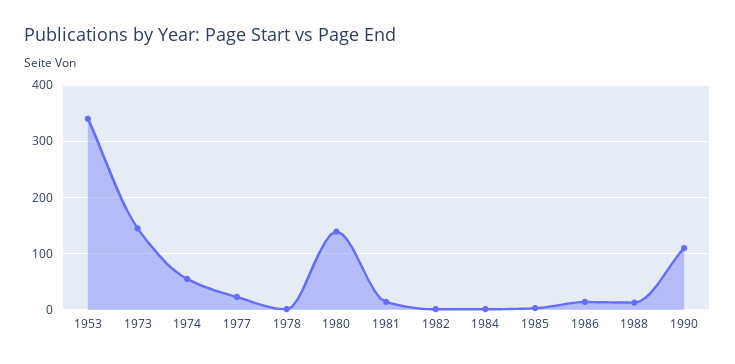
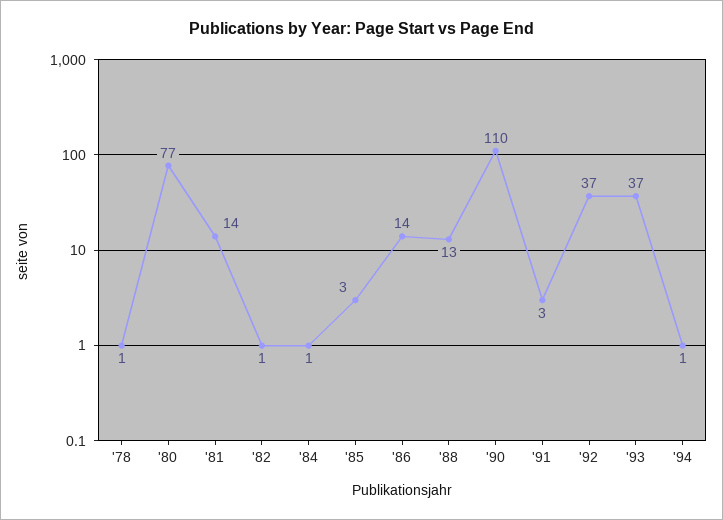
1953: 340 -> none
1973: 140 -> none
1974: 60 -> none
1977: 20 -> none
1980: 140 -> 77
'91: none -> 3
'92: none -> 37
'93: none -> 37
'94: none -> 1

